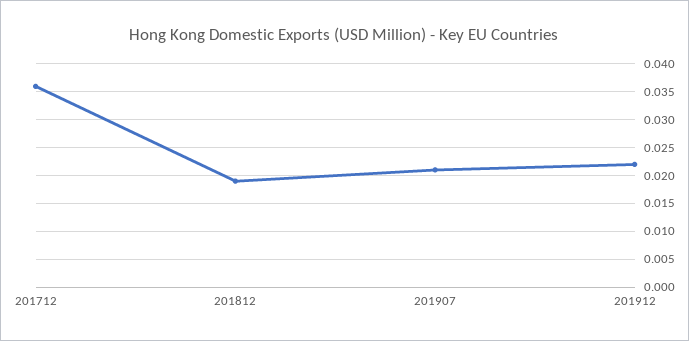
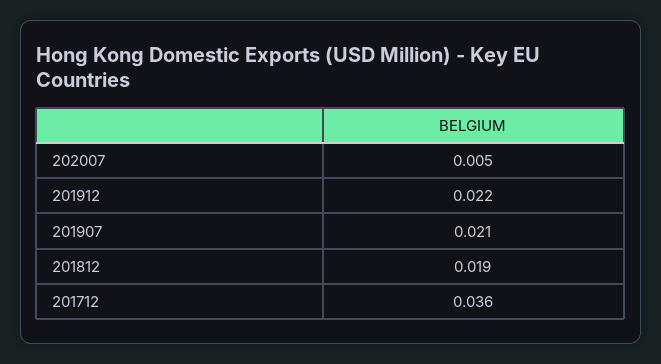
202007: none -> 0.005

